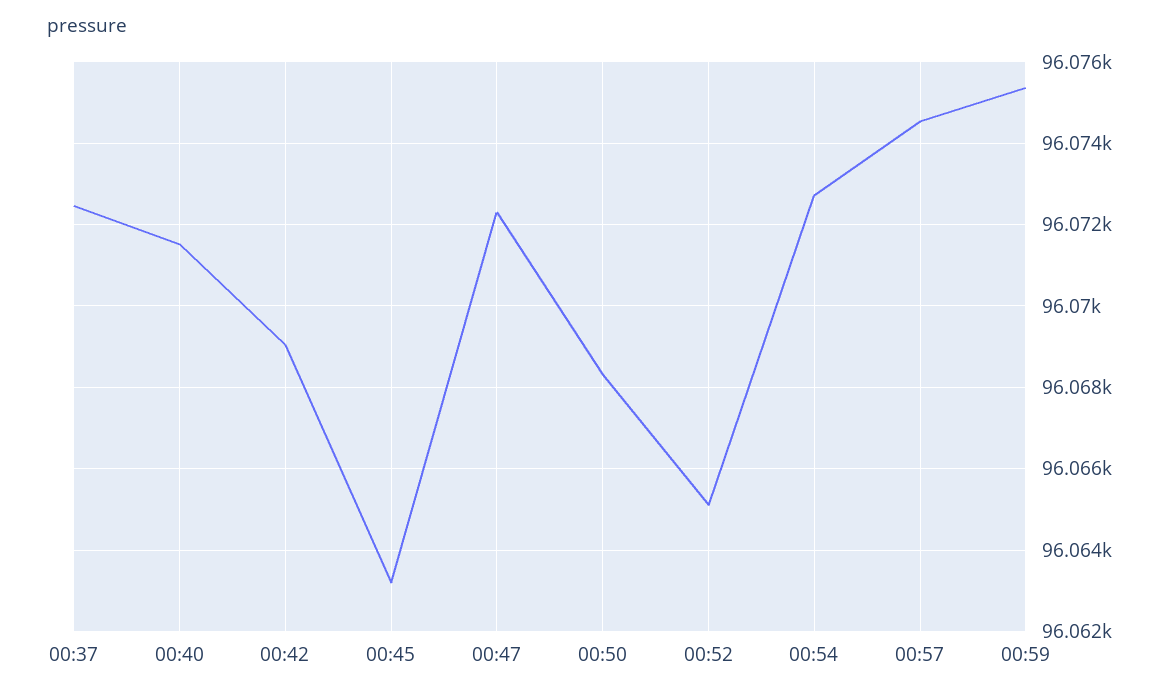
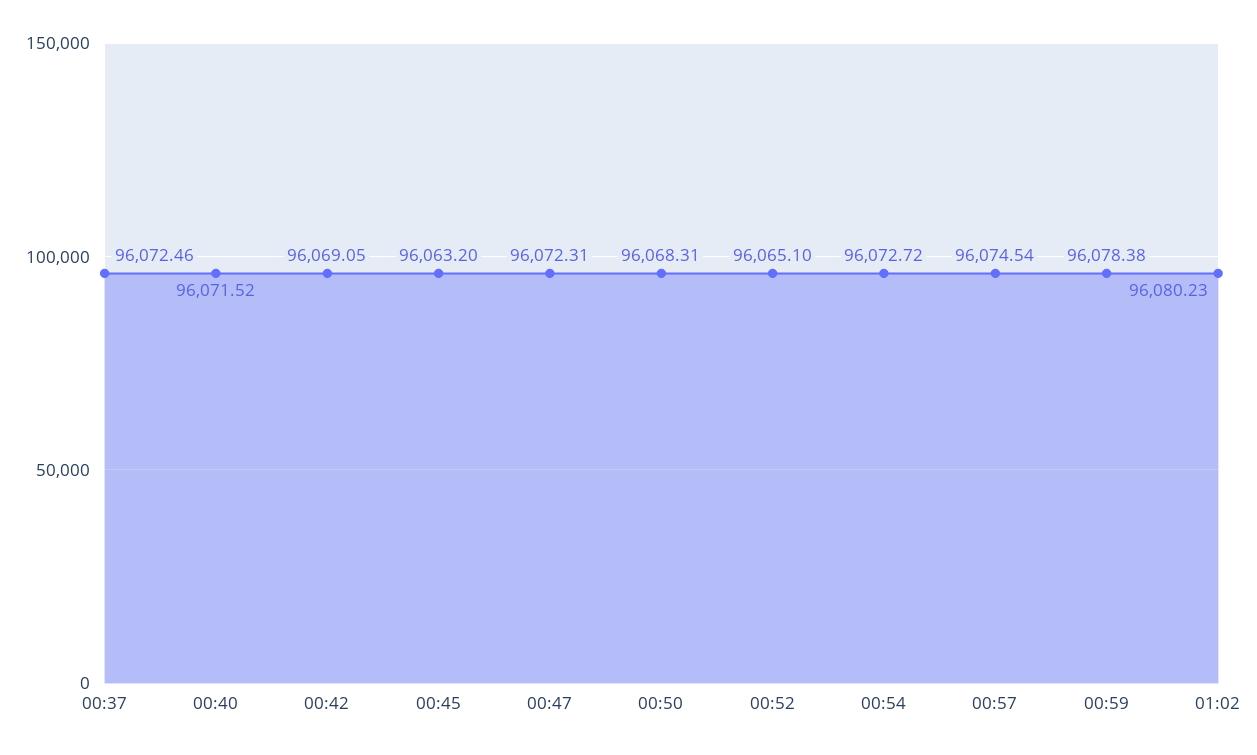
00:59: 96075.4 -> 96078.38
01:02: none -> 96080.23

